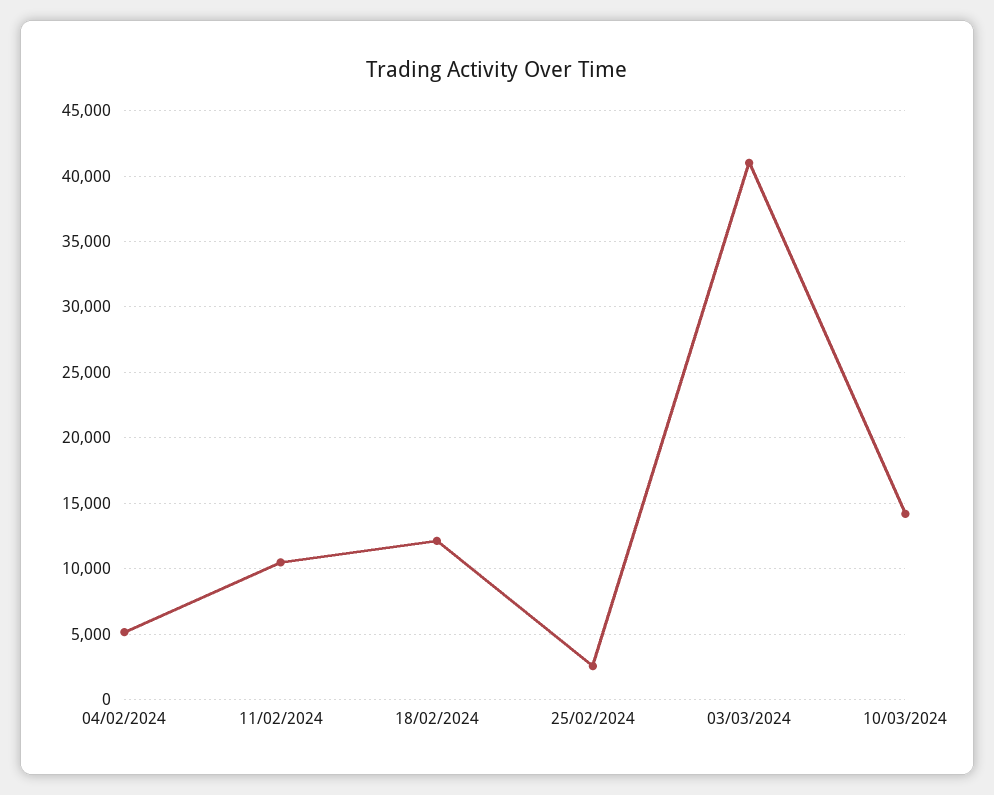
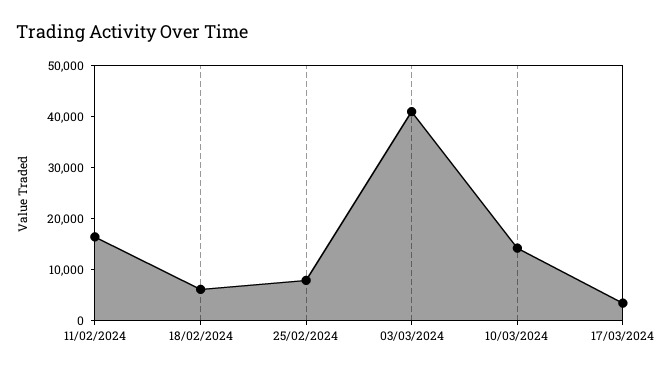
04/02/2024: 5000 -> none
11/02/2024: 10500 -> 16000
18/02/2024: 12000 -> 6000
25/02/2024: 2500 -> 8000
17/03/2024: none -> 4000

